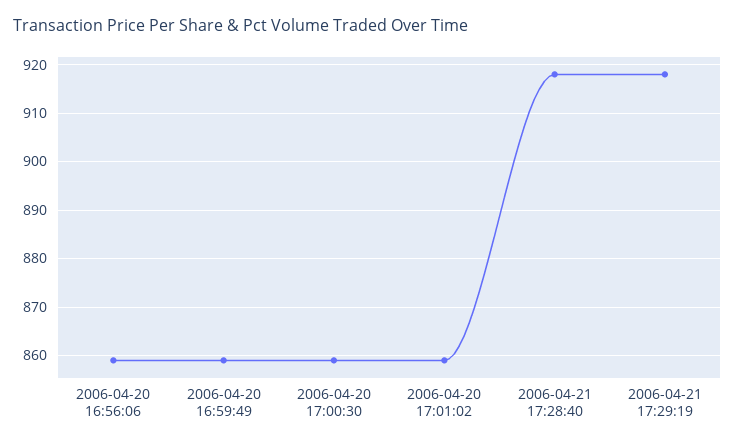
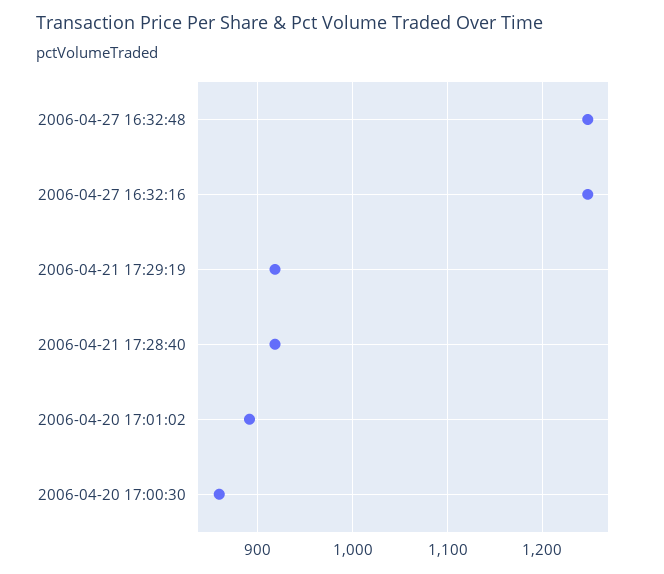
2006-04-20 16:56:06: 860 -> none
2006-04-20 16:59:49: 860 -> none
2006-04-20 17:01:02: 860 -> 890
2006-04-27 16:32:48: none -> 1250
2006-04-27 16:32:16: none -> 1250

